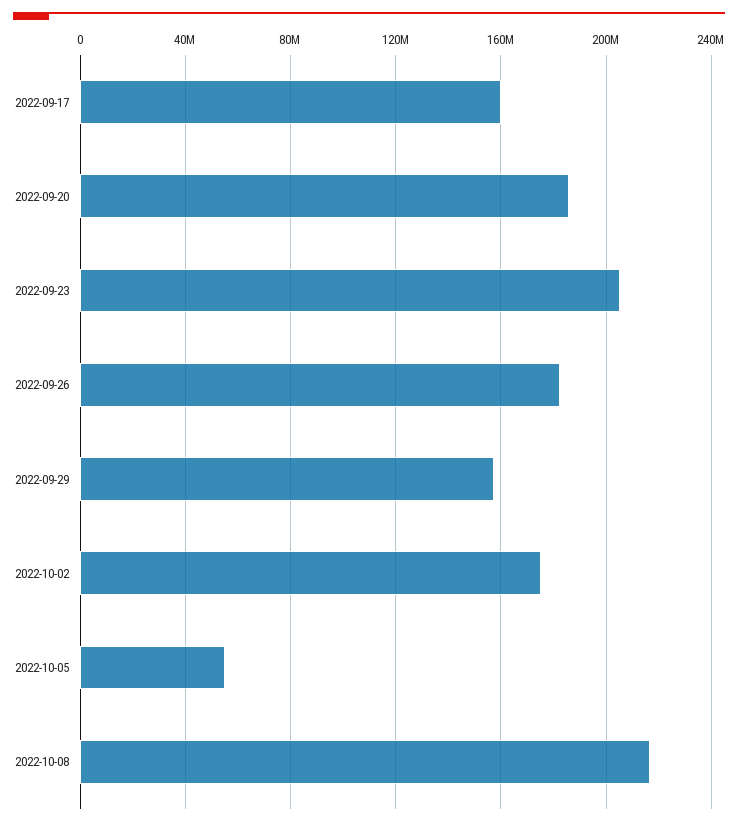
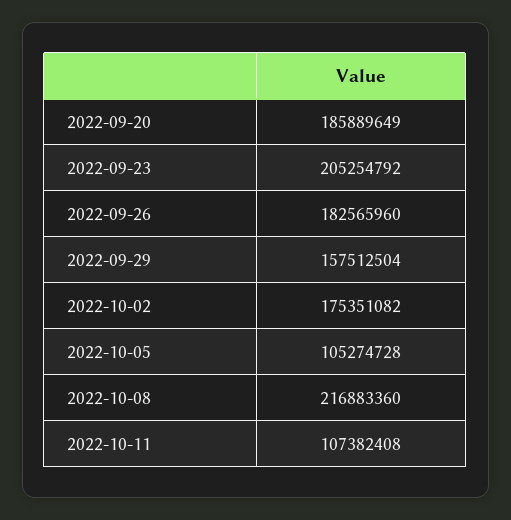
2022-09-17: 160000000 -> none
2022-10-05: 55000000 -> 105274728
2022-10-11: none -> 107382408

